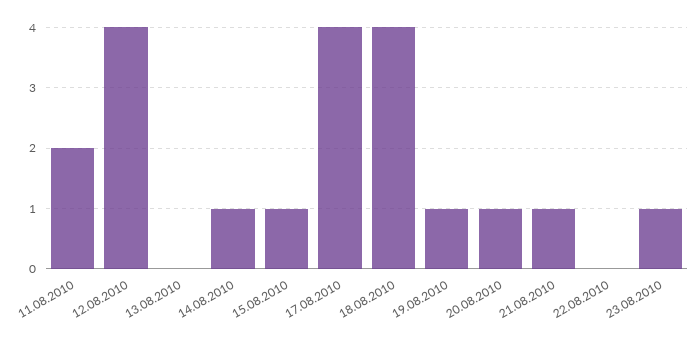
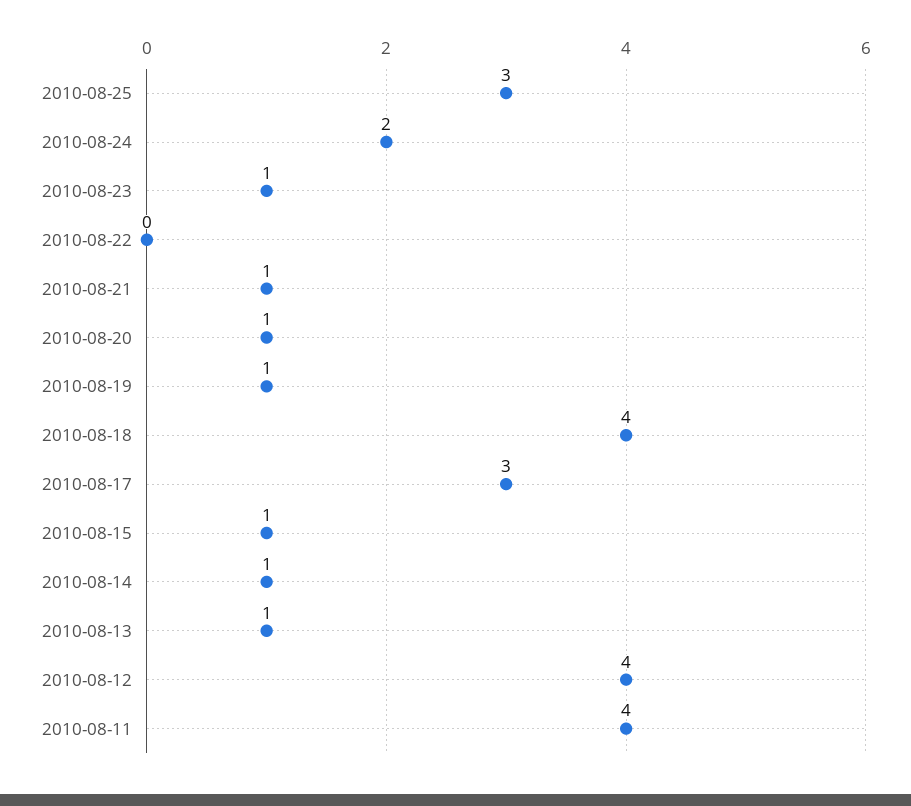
11.08.2010: 2 -> 4
13.08.2010: 0 -> 1
17.08.2010: 4 -> 3
2010-08-25: none -> 3
2010-08-24: none -> 2

